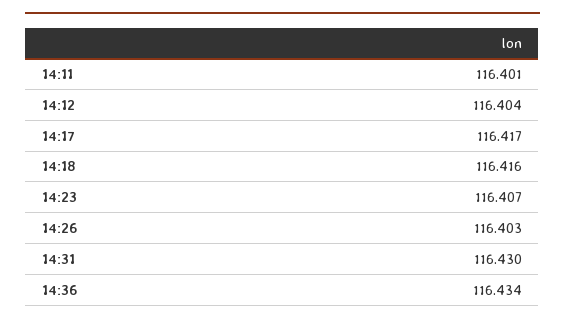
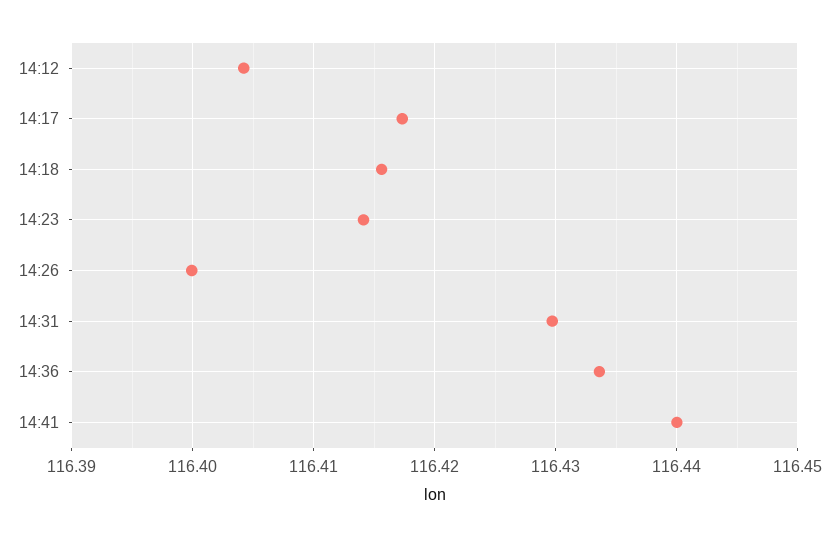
14:11: 116.401 -> none
14:23: 116.407 -> 116.414
14:26: 116.403 -> 116.4
14:41: none -> 116.44

